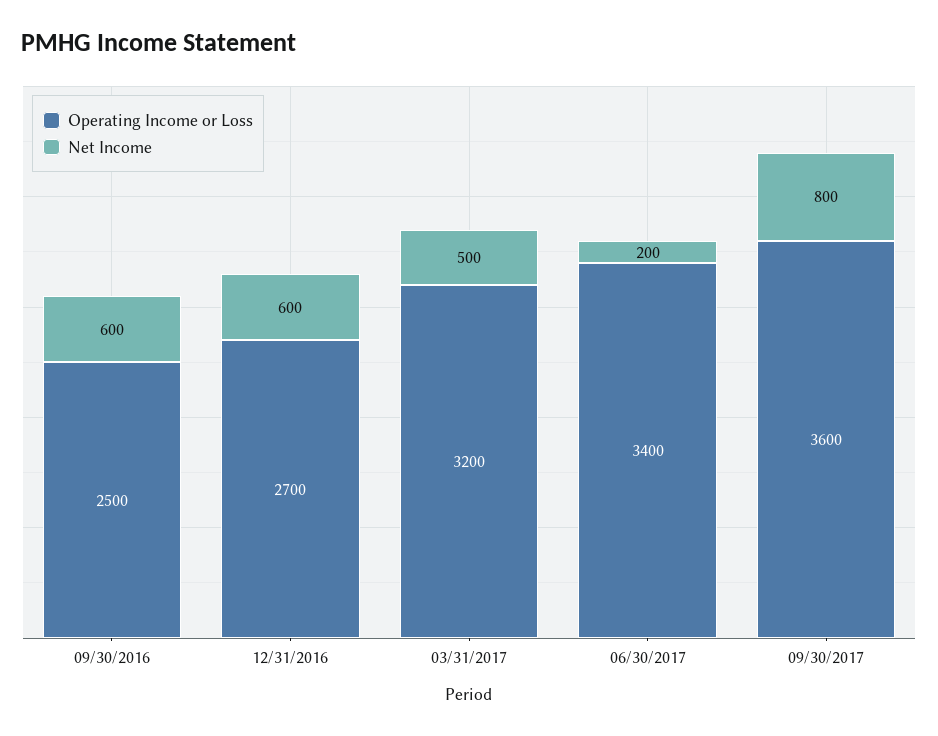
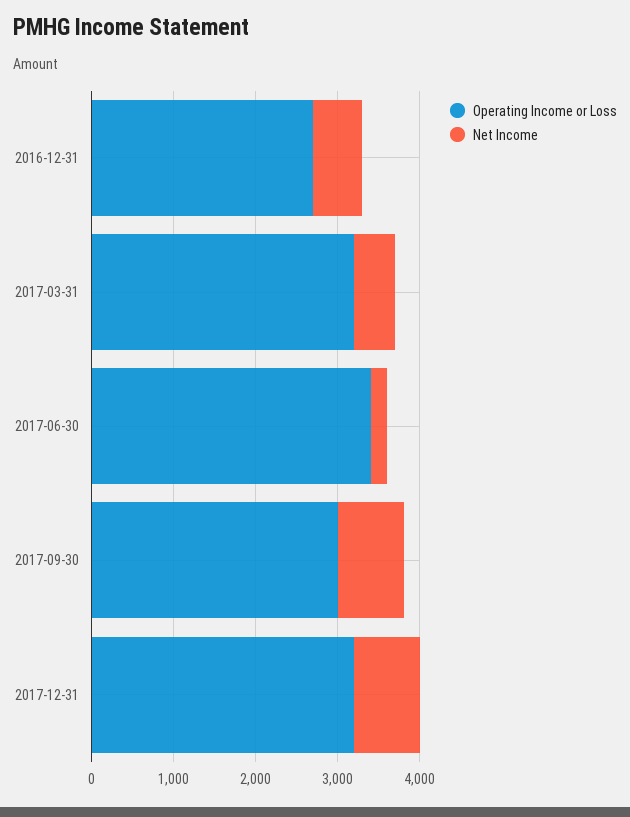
Operating Income or Loss, 09/30/2016: 2500 -> none
Net Income, 09/30/2016: 600 -> none
Operating Income or Loss, 09/30/2017: 3600 -> 3000
Operating Income or Loss, 2017-12-31: none -> 3200
Net Income, 2017-12-31: none -> 800

